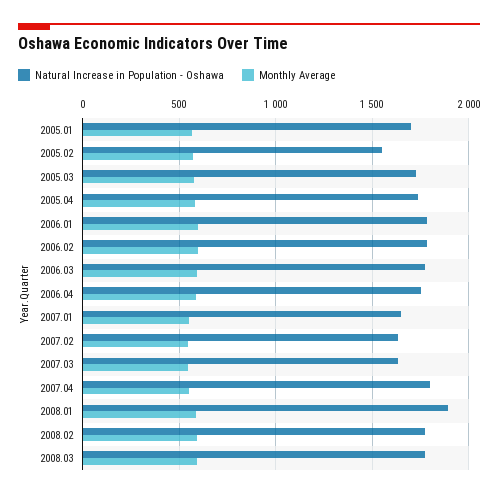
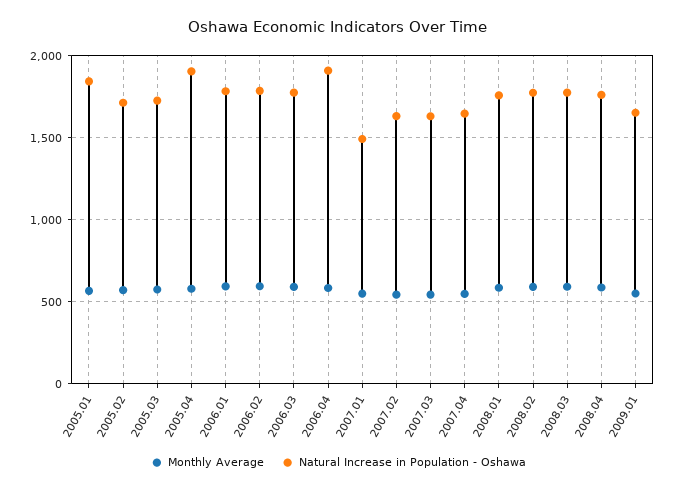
Natural Increase in Population - Oshawa, 2005.01: 1700 -> 1850
Natural Increase in Population - Oshawa, 2005.02: 1550 -> 1700
Natural Increase in Population - Oshawa, 2005.04: 1750 -> 1900
Natural Increase in Population - Oshawa, 2006.04: 1750 -> 1900
Natural Increase in Population - Oshawa, 2007.01: 1650 -> 1500
Natural Increase in Population - Oshawa, 2007.04: 1800 -> 1650
Natural Increase in Population - Oshawa, 2008.01: 1900 -> 1750
Monthly Average, 2008.04: none -> 600
Natural Increase in Population - Oshawa, 2008.04: none -> 1750
Monthly Average, 2009.01: none -> 550
Natural Increase in Population - Oshawa, 2009.01: none -> 1650

